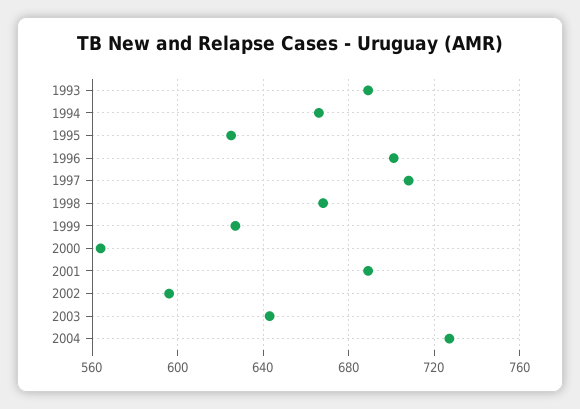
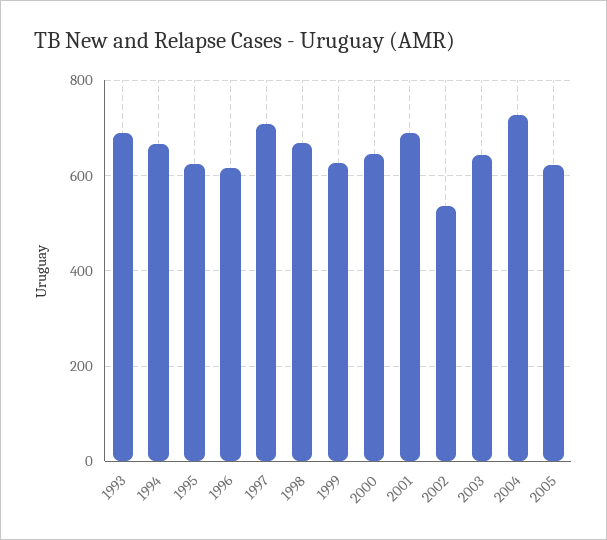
1996: 700 -> 620
2000: 565 -> 640
2002: 595 -> 540
2005: none -> 620

